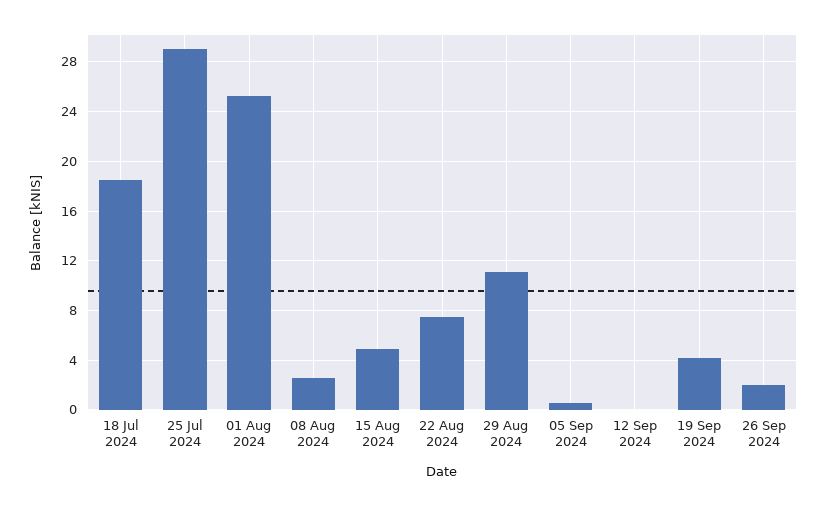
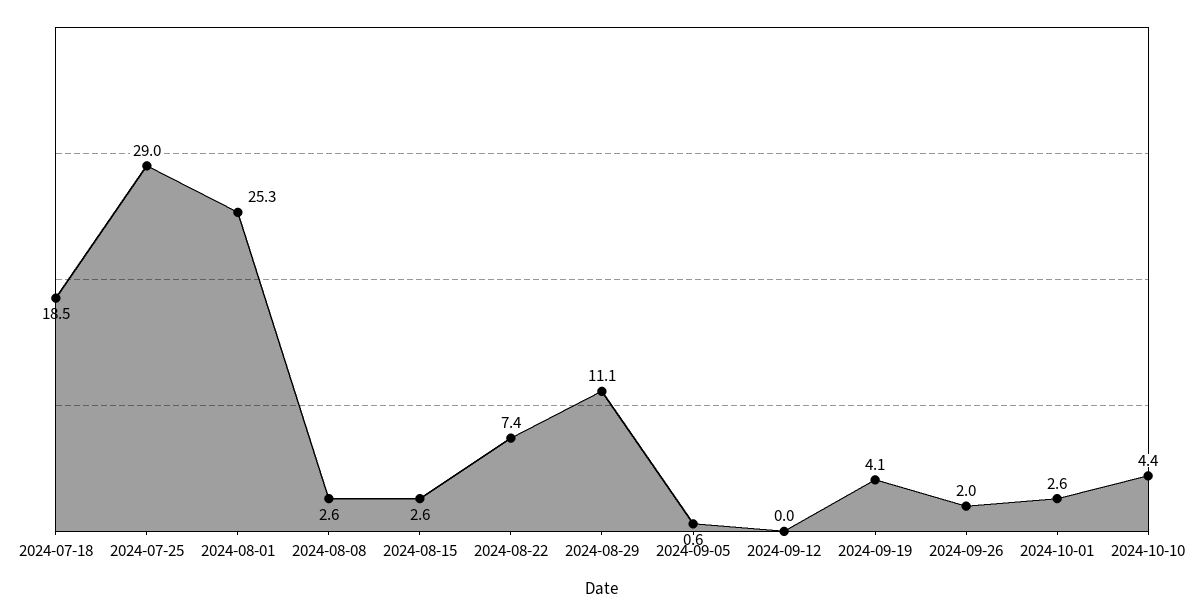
15 Aug 2024: 5 -> 2.6
2024-10-01: none -> 2.6
2024-10-10: none -> 4.4

